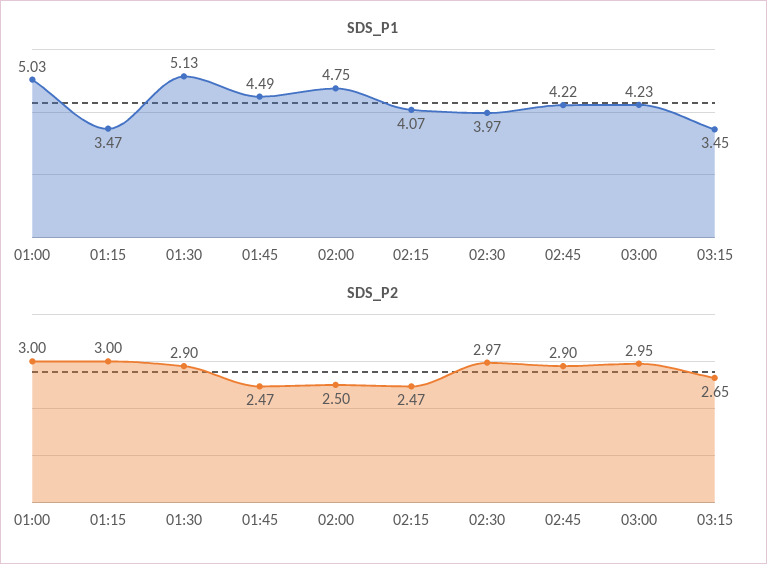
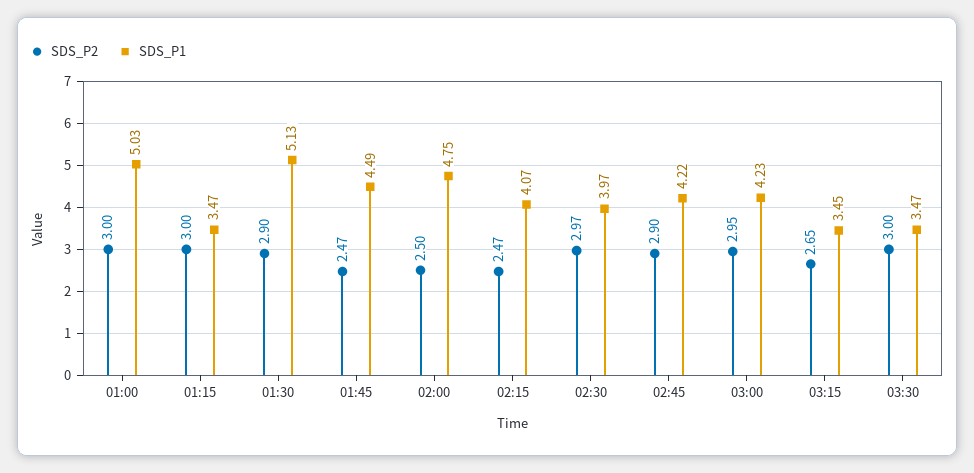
SDS_P2, 03:30: none -> 3
SDS_P1, 03:30: none -> 3.47

